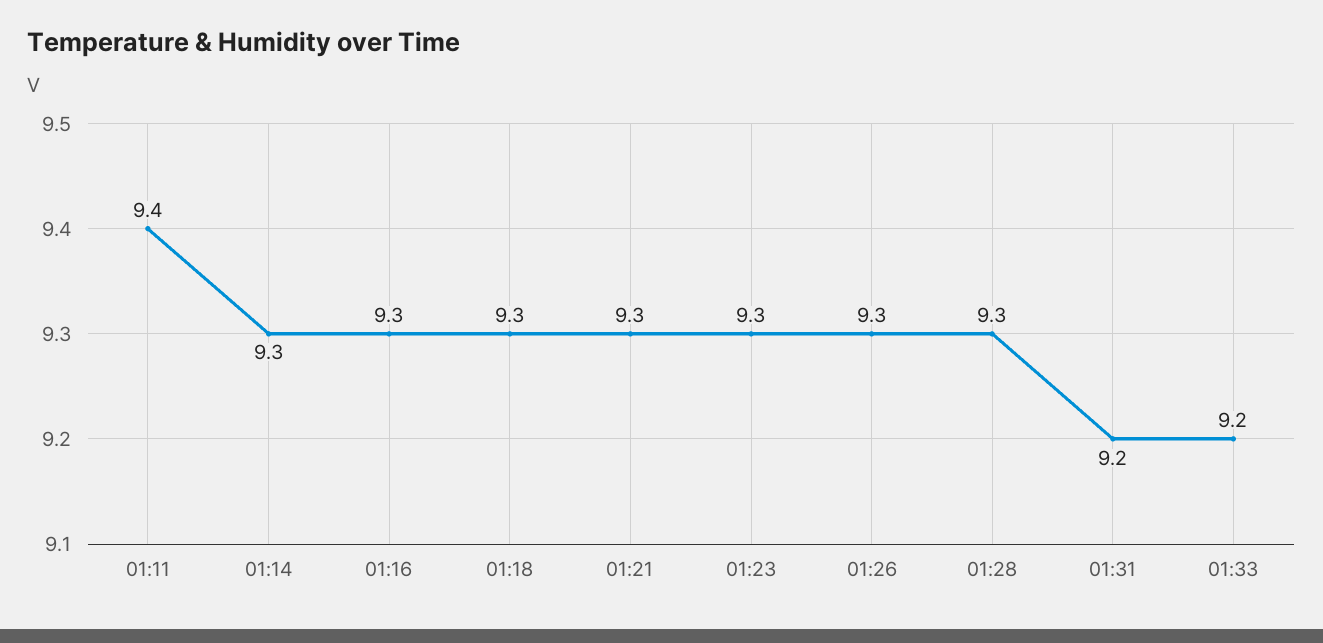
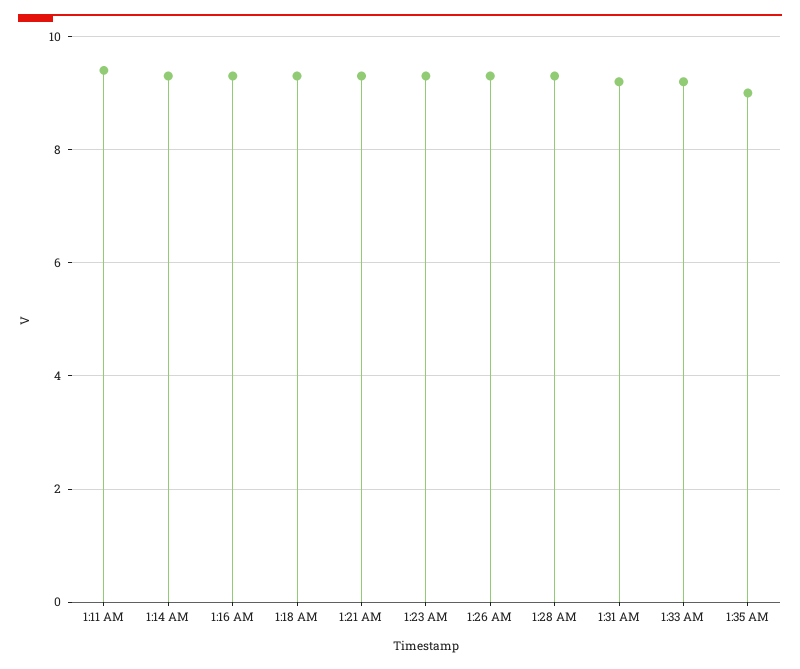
1:35 AM: none -> 9

